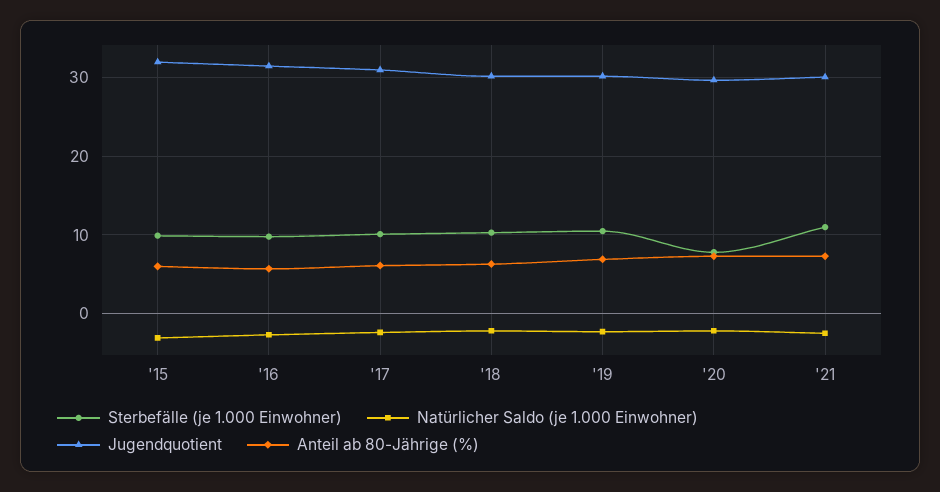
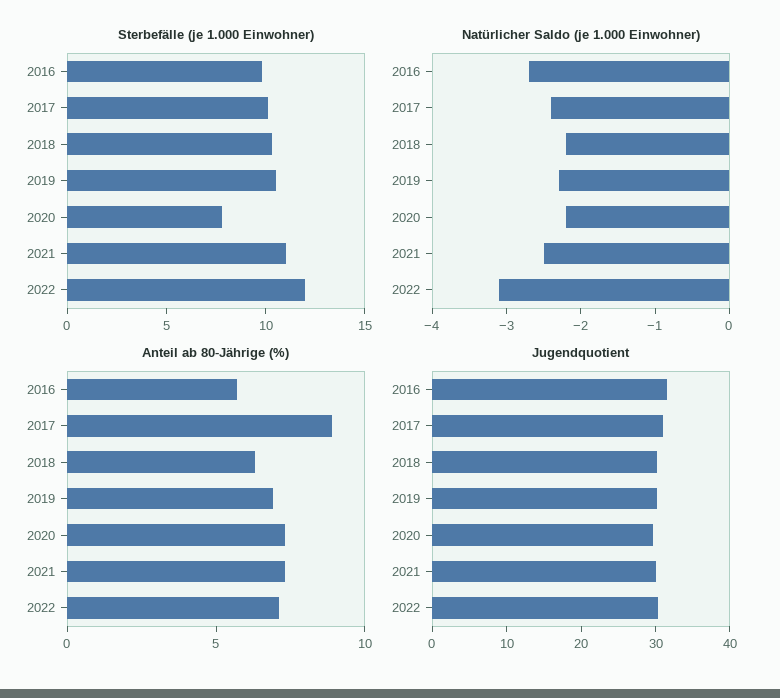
Sterbefälle (je 1.000 Einwohner), '15: 10 -> none
Natürlicher Saldo (je 1.000 Einwohner), '15: -3 -> none
Jugendquotient, '15: 32 -> none
Anteil ab 80-Jährige (%), '15: 6 -> none
Anteil ab 80-Jährige (%), '17: 6 -> 9
Sterbefälle (je 1.000 Einwohner), 2022: none -> 12
Natürlicher Saldo (je 1.000 Einwohner), 2022: none -> -3
Anteil ab 80-Jährige (%), 2022: none -> 7
Jugendquotient, 2022: none -> 30

